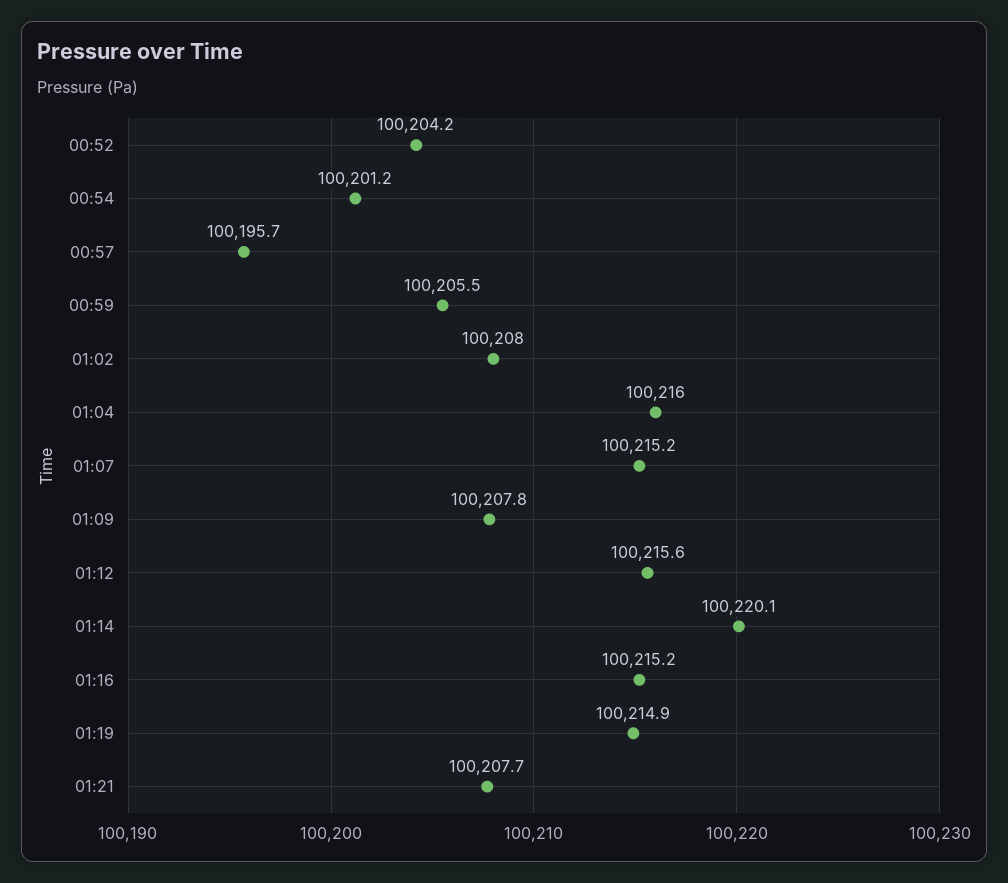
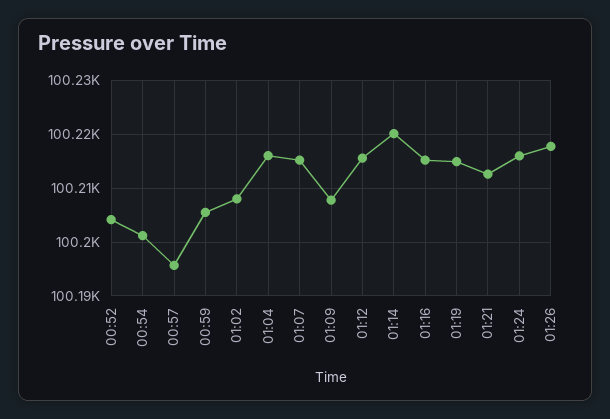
01:21: 100207.7 -> 100212
01:24: none -> 100216
01:26: none -> 100218

